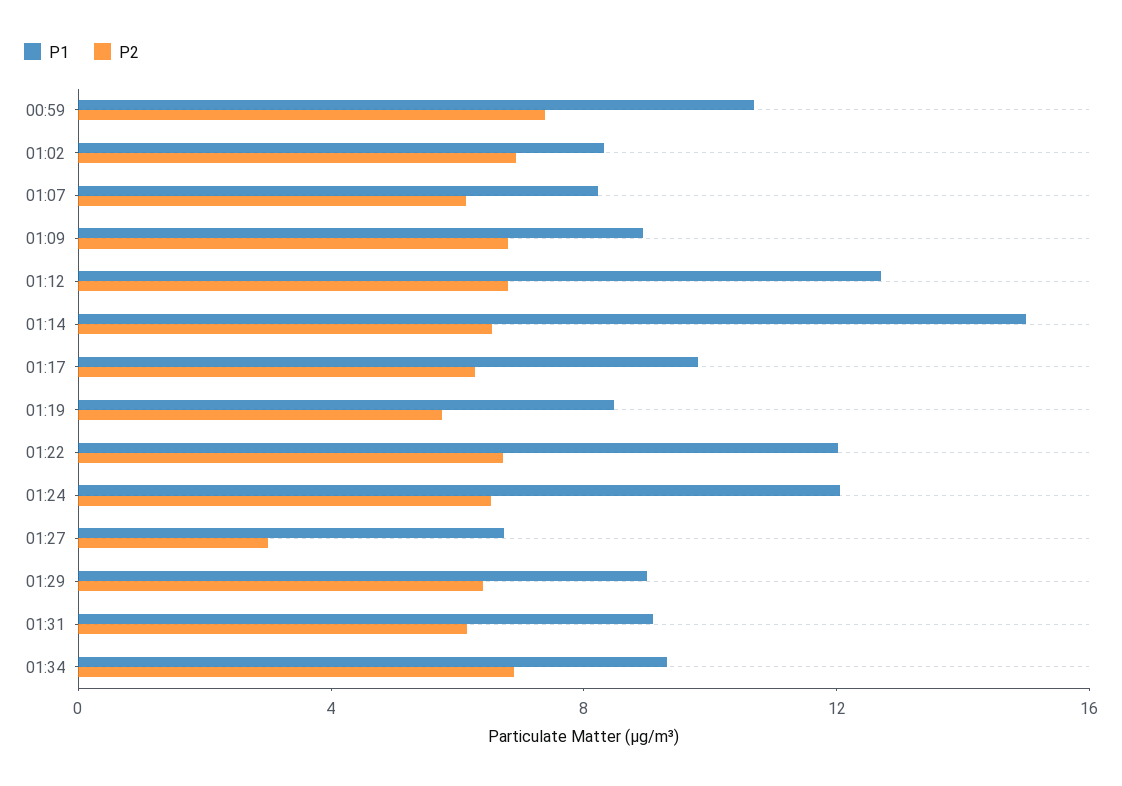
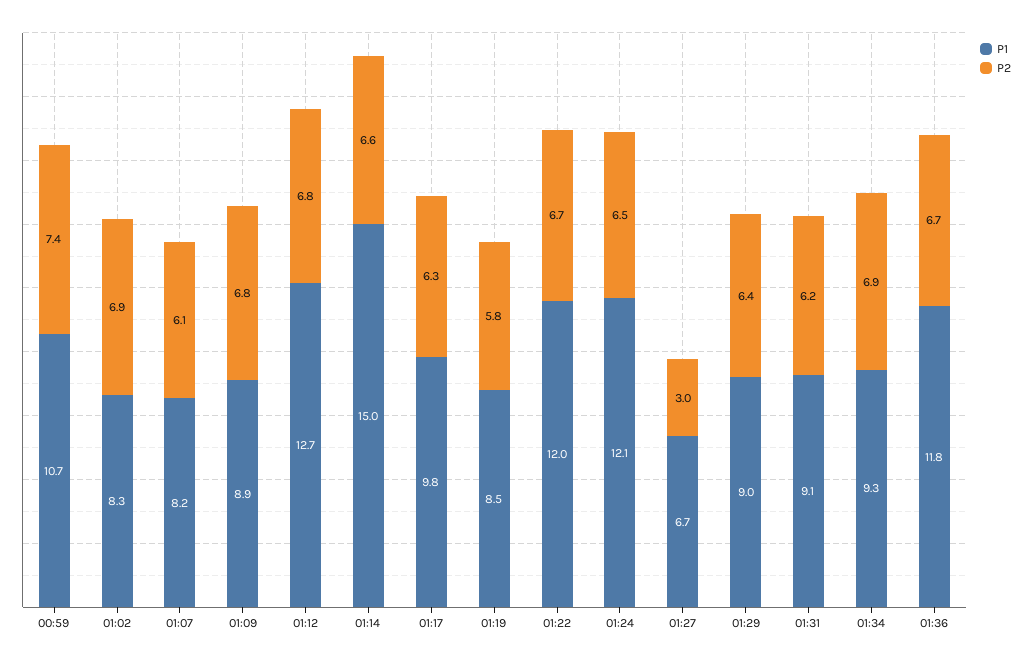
P1, 01:36: none -> 11.8
P2, 01:36: none -> 6.7

